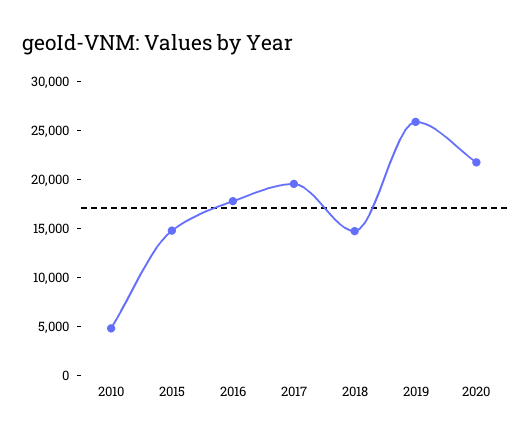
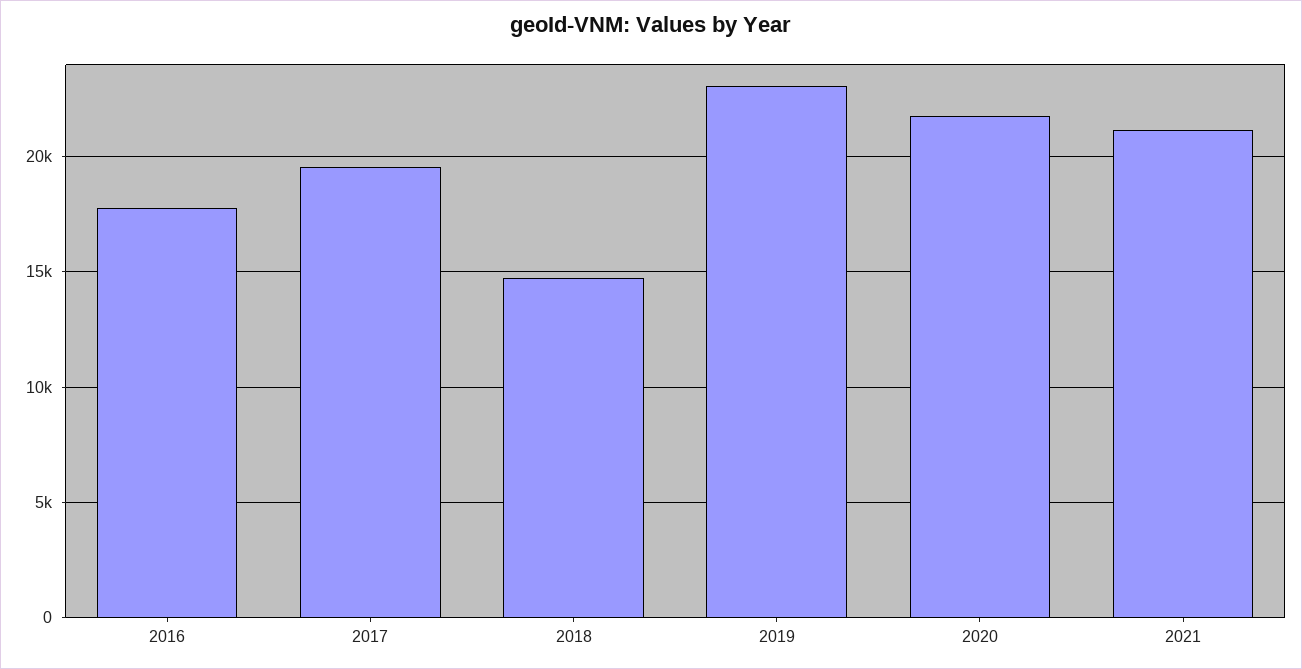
2010: 5000 -> none
2015: 15000 -> none
2019: 26000 -> 23000
2021: none -> 21000

